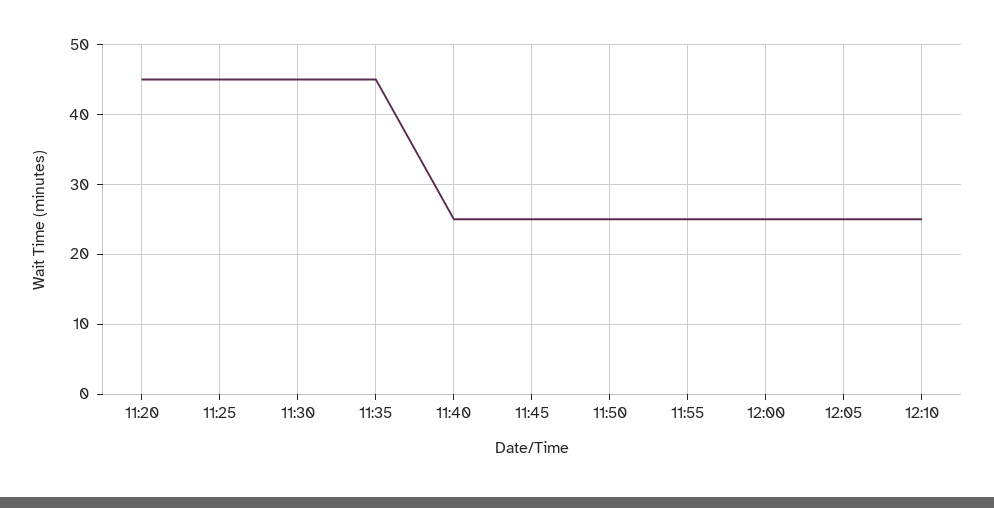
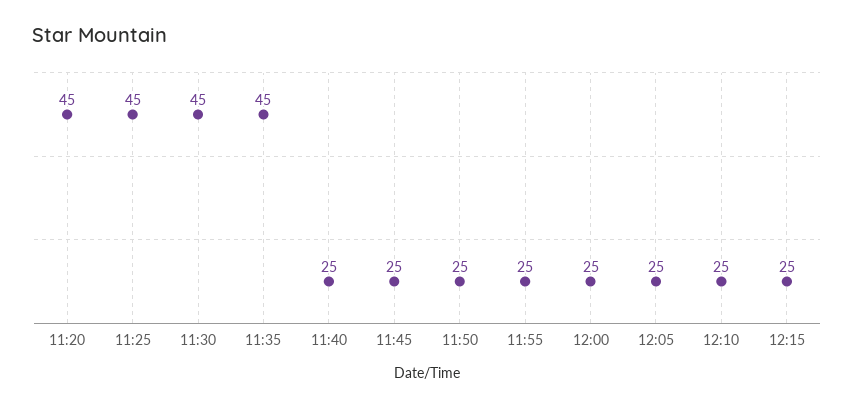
12:15: none -> 25

